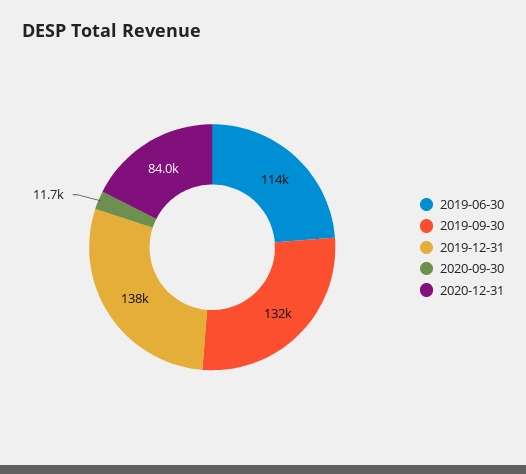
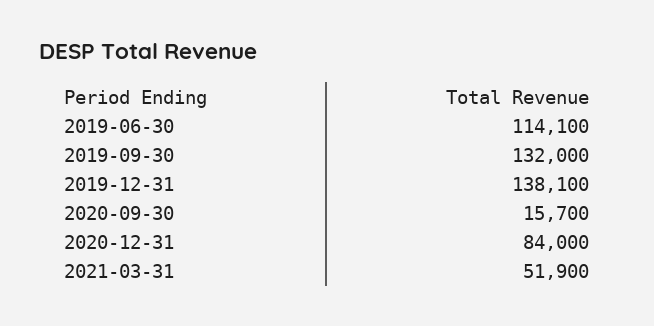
2020-09-30: 11700 -> 15700
2021-03-31: none -> 51900

